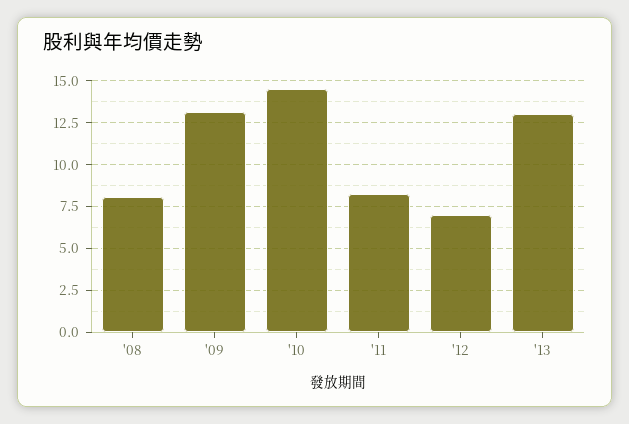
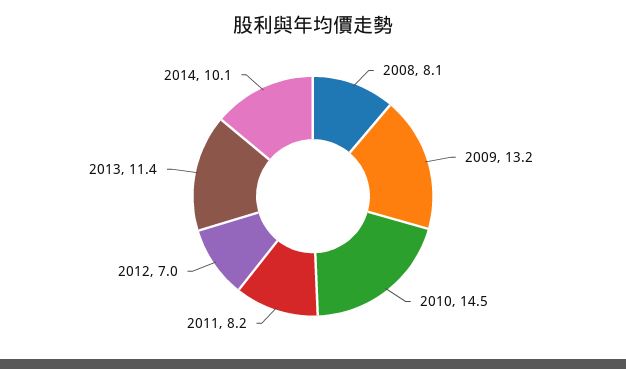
'13: 13 -> 11.4
2014: none -> 10.1

